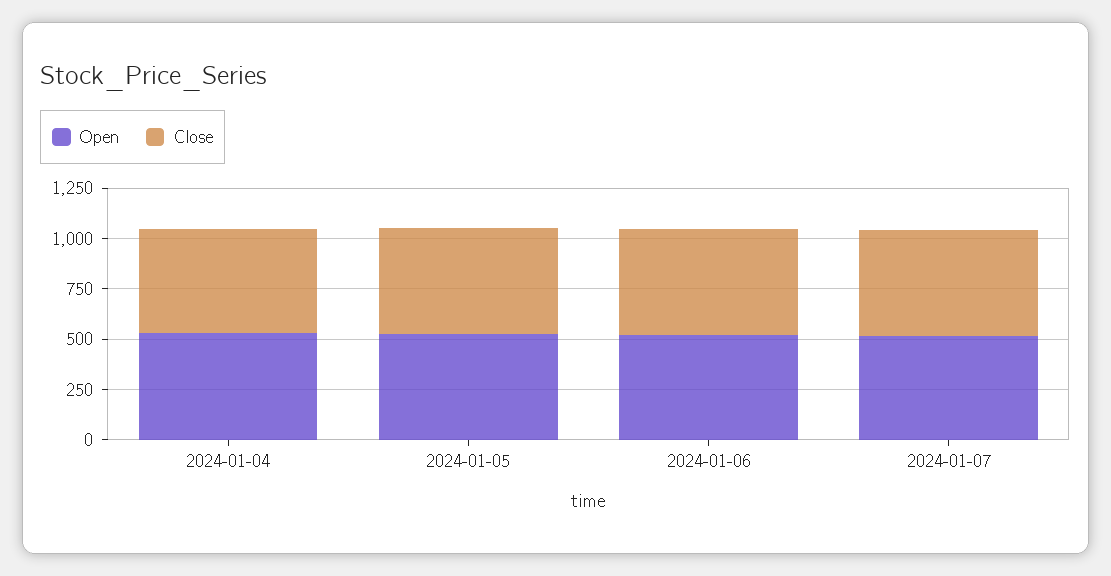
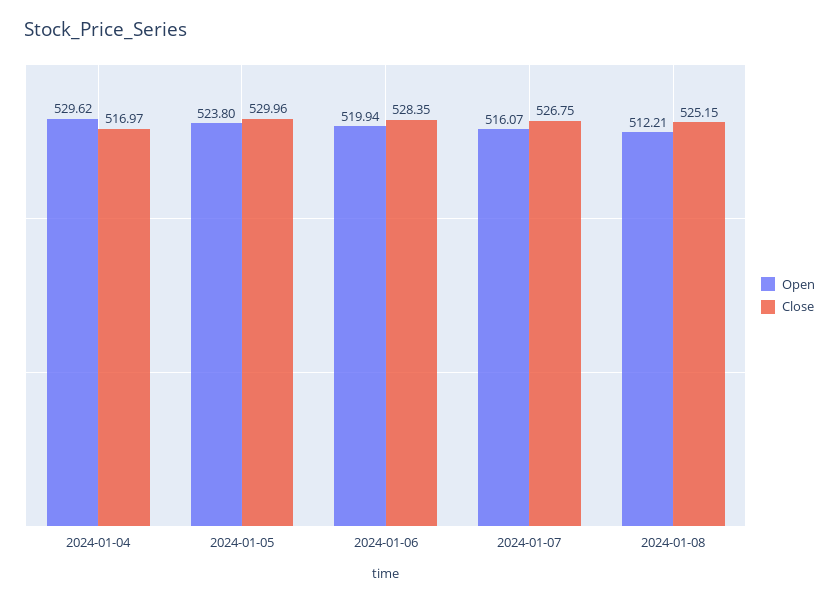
Open, 2024-01-08: none -> 512.21
Close, 2024-01-08: none -> 525.15

